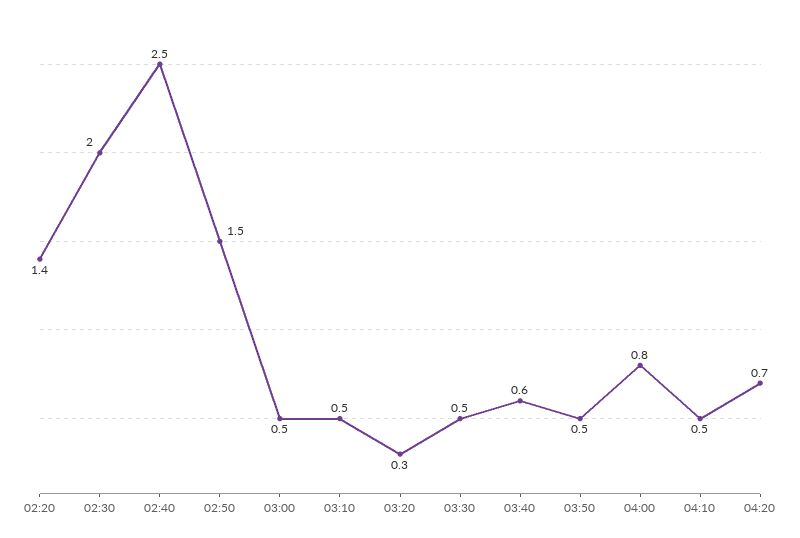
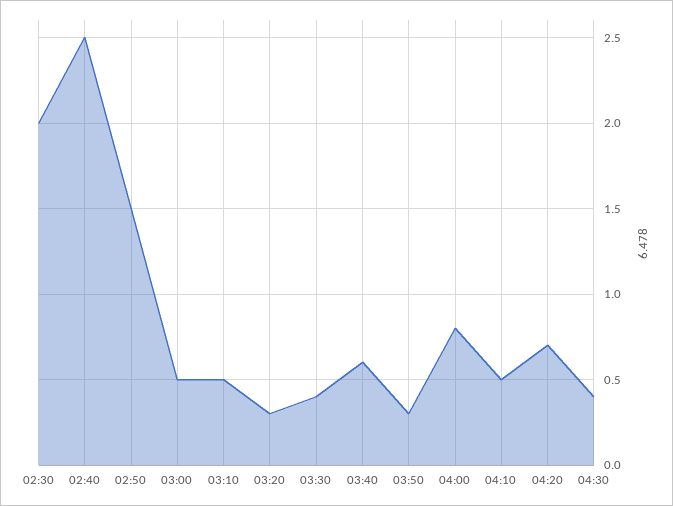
02:20: 1.4 -> none
03:30: 0.5 -> 0.4
03:50: 0.5 -> 0.3
04:30: none -> 0.4

